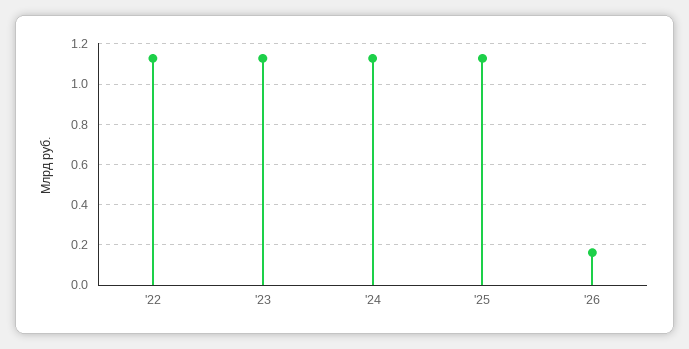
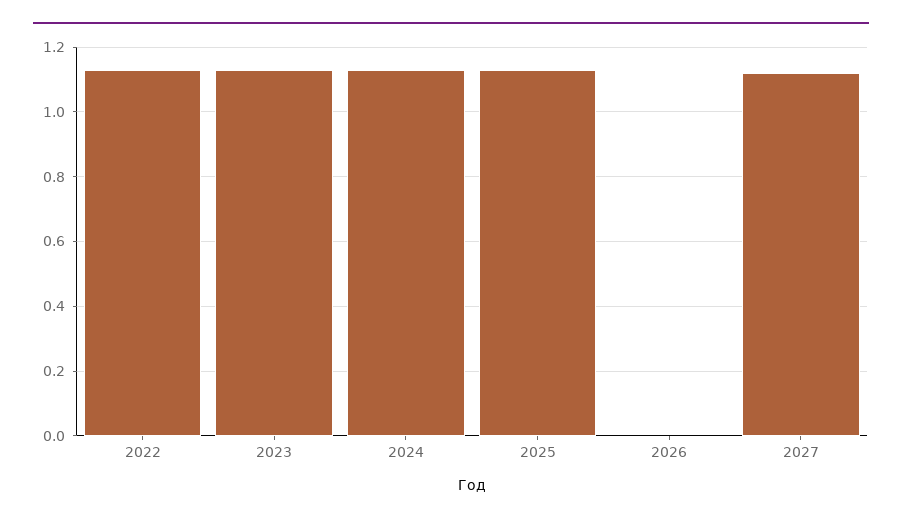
'26: 0.15 -> 0
2027: none -> 1.12

